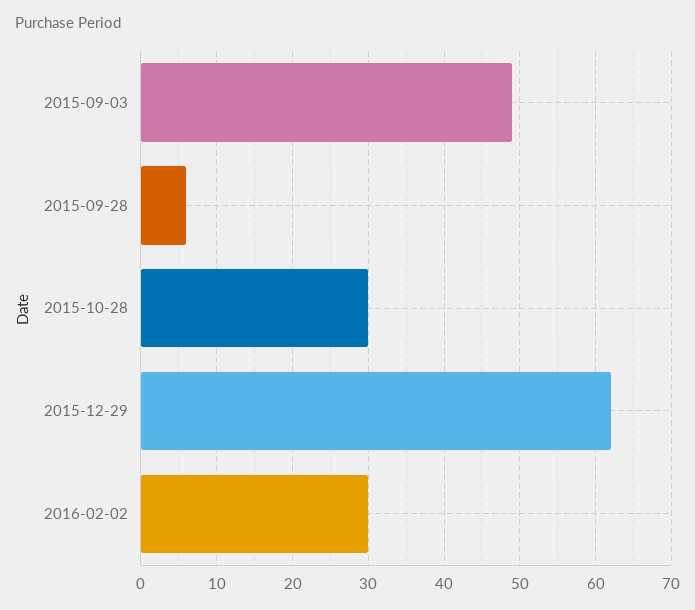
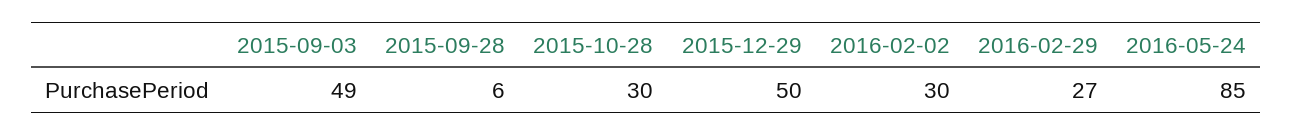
2015-12-29: 62 -> 50
2016-02-29: none -> 27
2016-05-24: none -> 85

